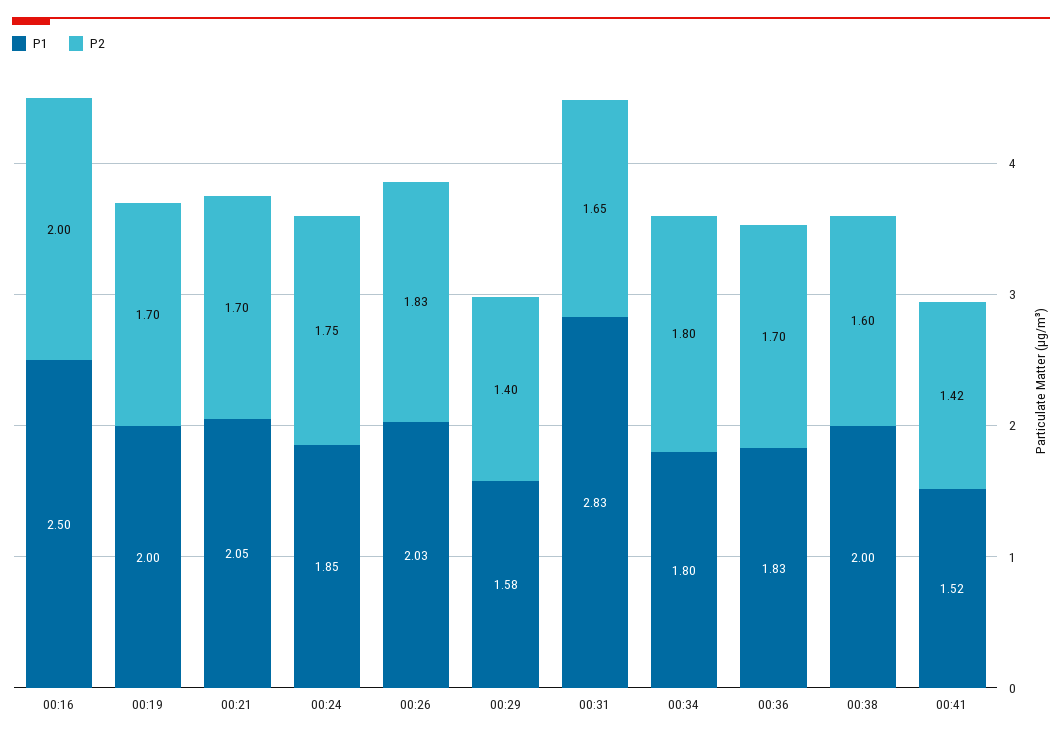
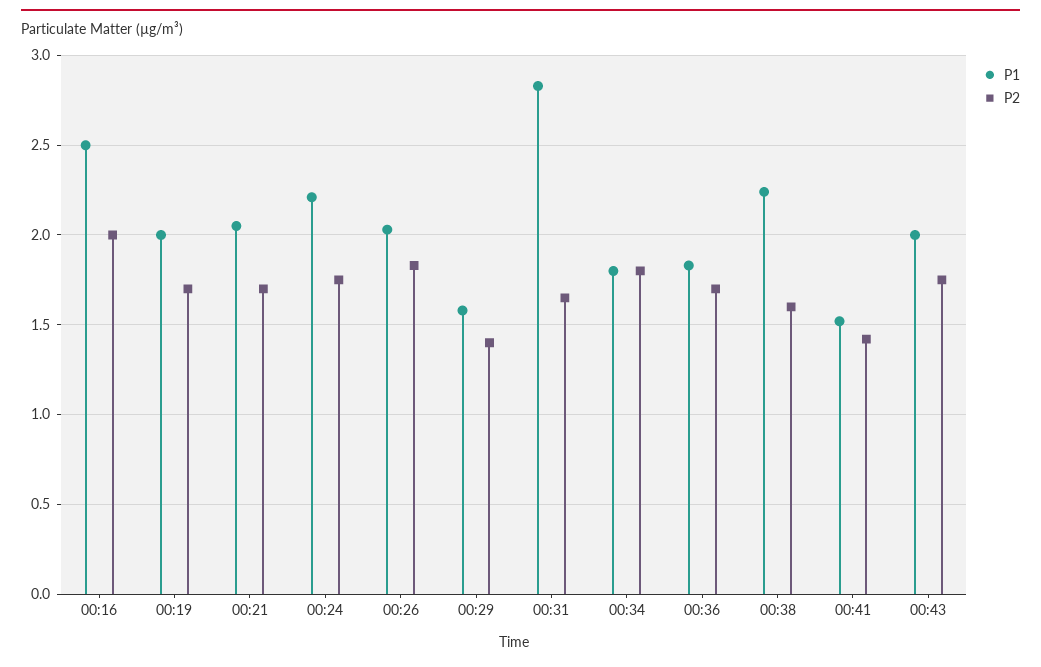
P1, 00:24: 1.85 -> 2.2
P1, 00:38: 2 -> 2.25
P1, 00:43: none -> 2
P2, 00:43: none -> 1.75

